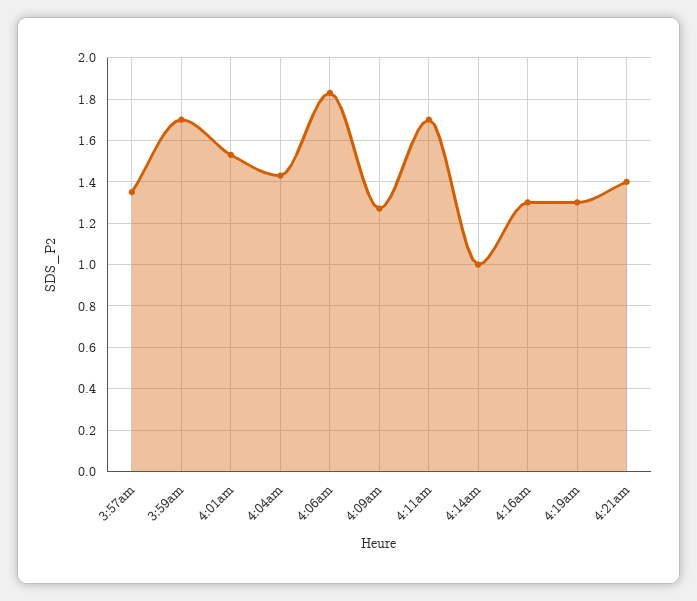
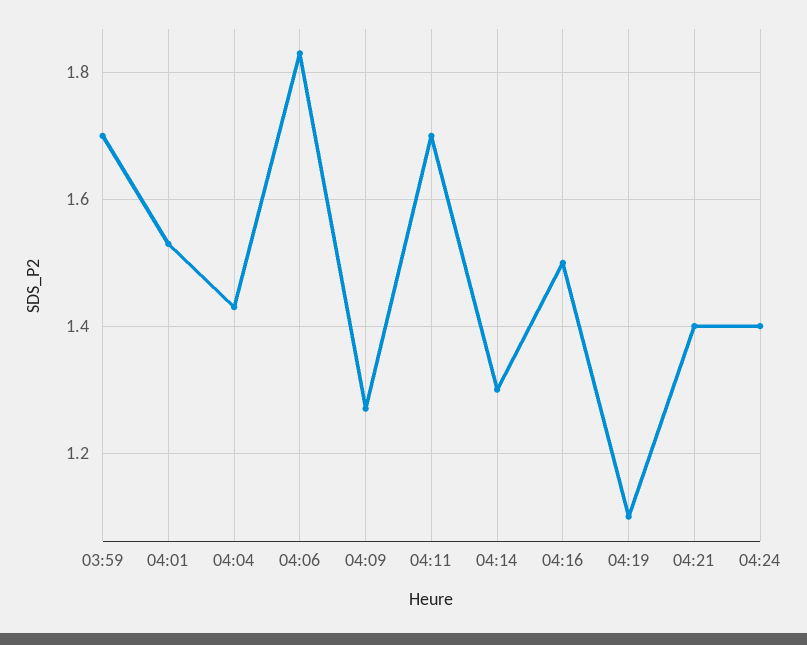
3:57am: 1.35 -> none
4:14am: 1 -> 1.3
4:16am: 1.3 -> 1.5
4:19am: 1.3 -> 1.1
04:24: none -> 1.4

